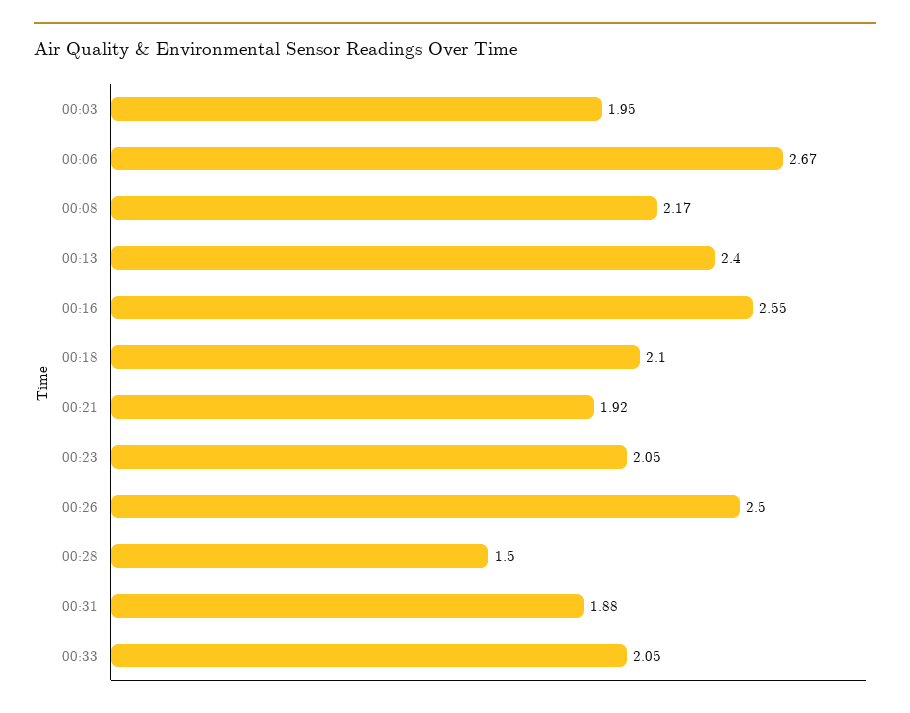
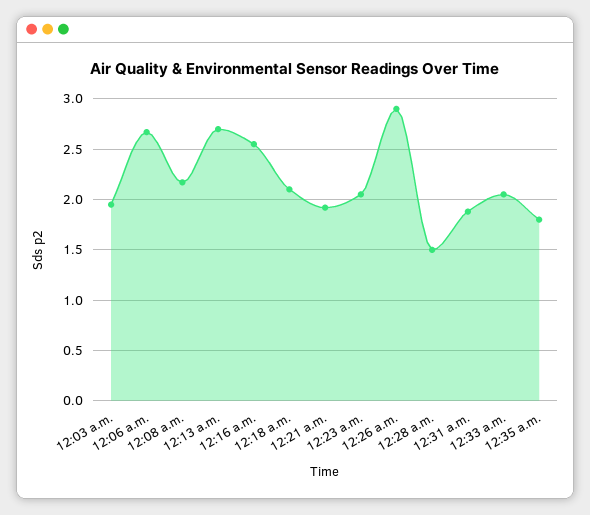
00:13: 2.4 -> 2.7
00:26: 2.5 -> 2.9
12:35 a.m.: none -> 1.8

